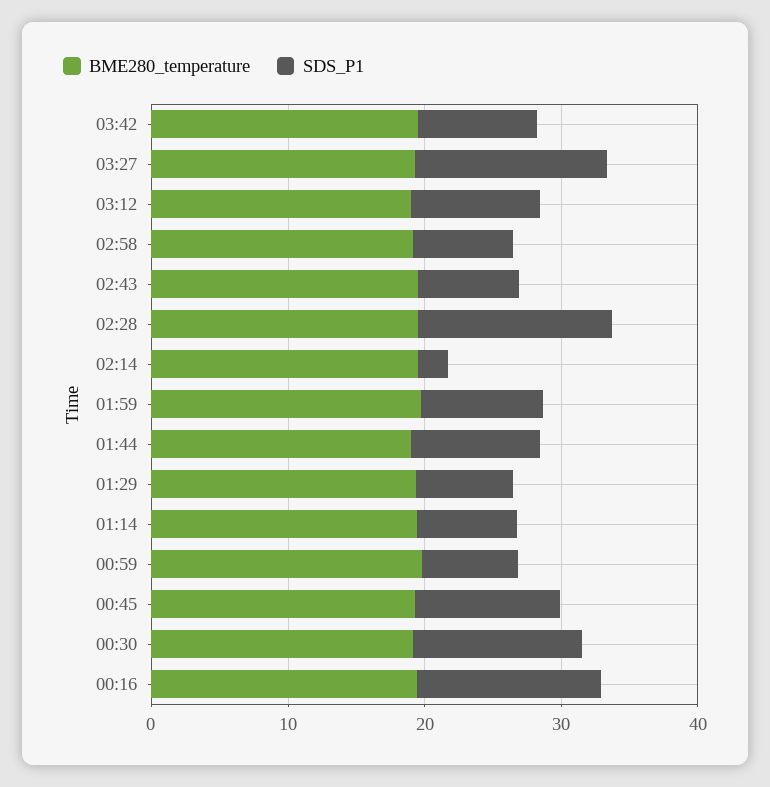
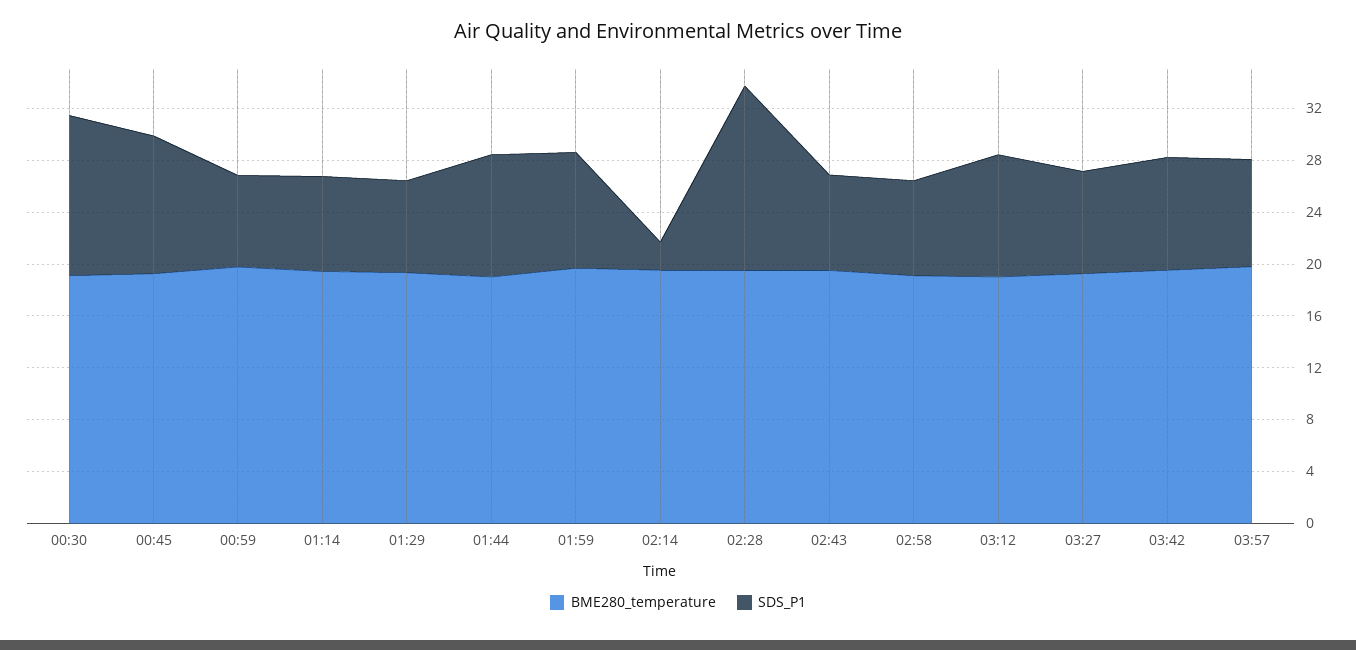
SDS_P1, 03:27: 14 -> 8
BME280_temperature, 00:16: 20 -> none
SDS_P1, 00:16: 14 -> none
BME280_temperature, 03:57: none -> 20
SDS_P1, 03:57: none -> 8

